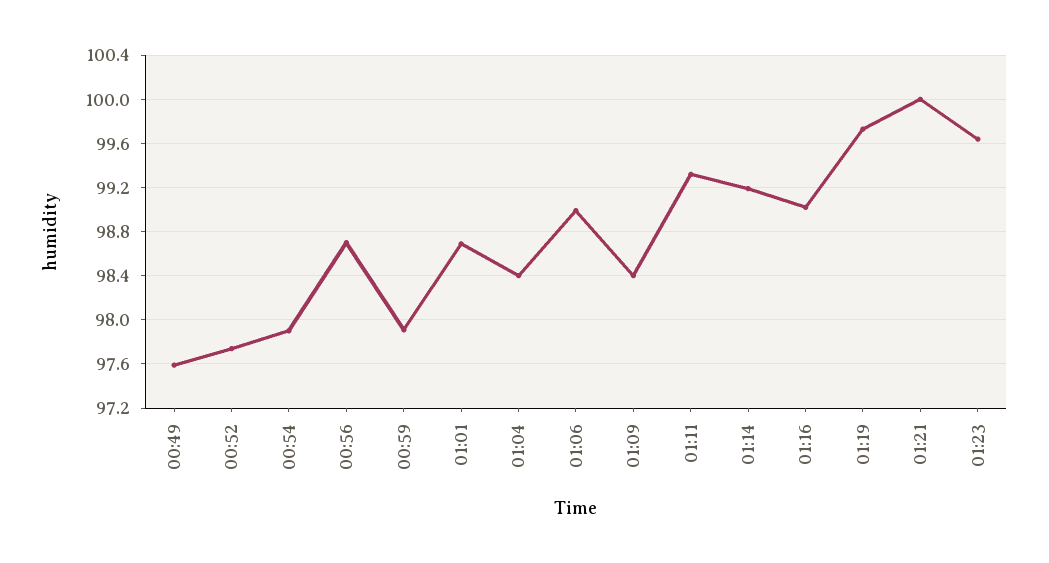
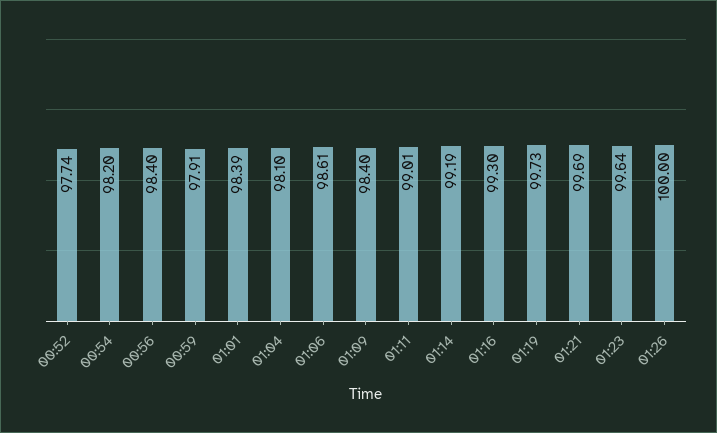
00:49: 97.6 -> none
00:54: 97.9 -> 98.2
00:56: 98.7 -> 98.4
01:01: 98.7 -> 98.39
01:04: 98.4 -> 98.1
01:06: 99 -> 98.61
01:11: 99.3 -> 99.01
01:16: 99 -> 99.3
01:21: 100 -> 99.69
01:26: none -> 100

